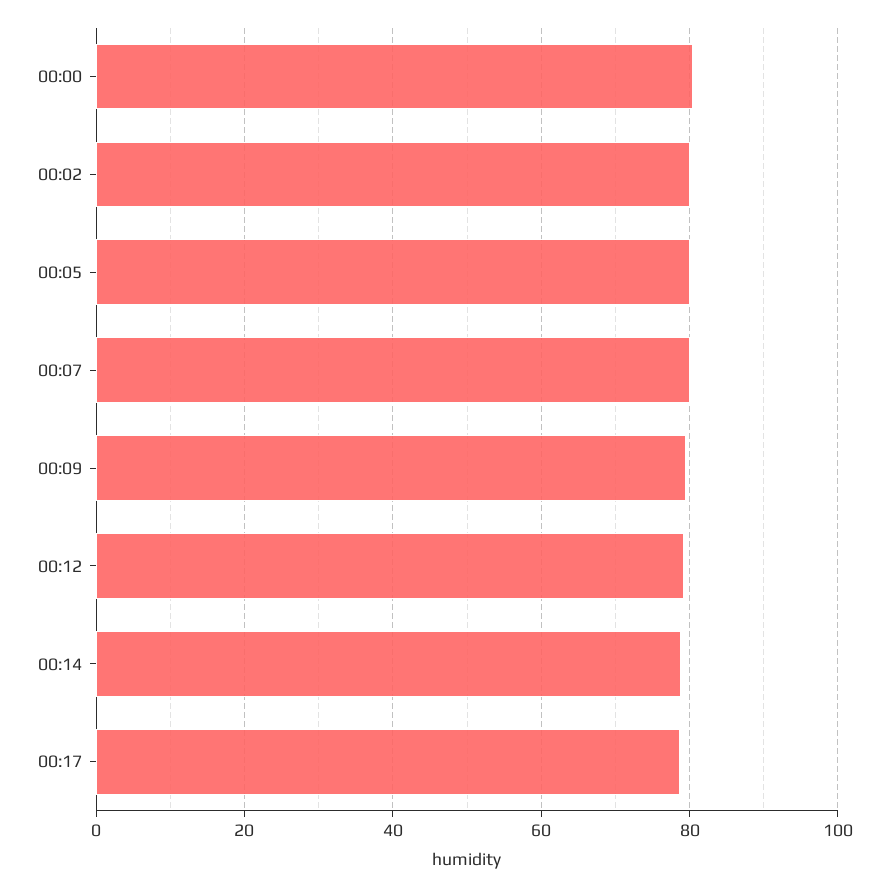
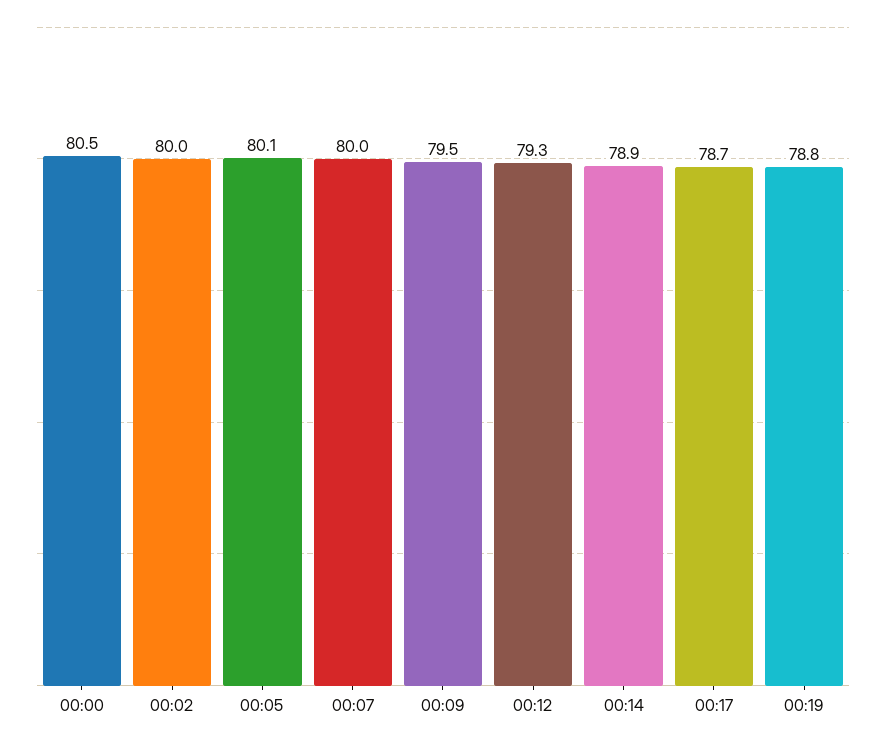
00:19: none -> 78.8

